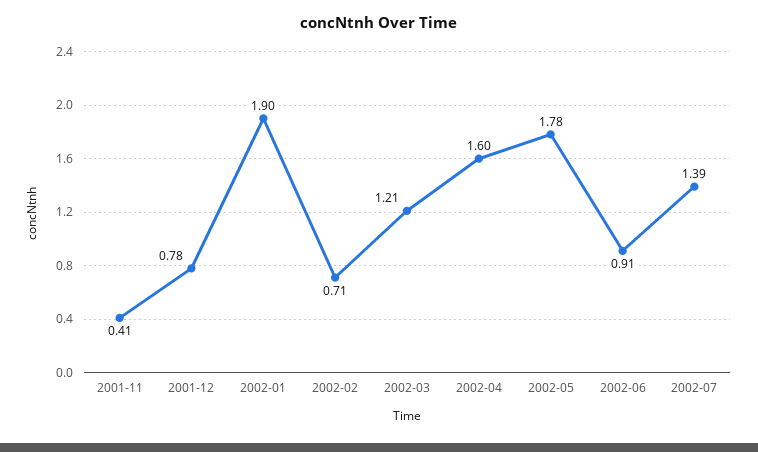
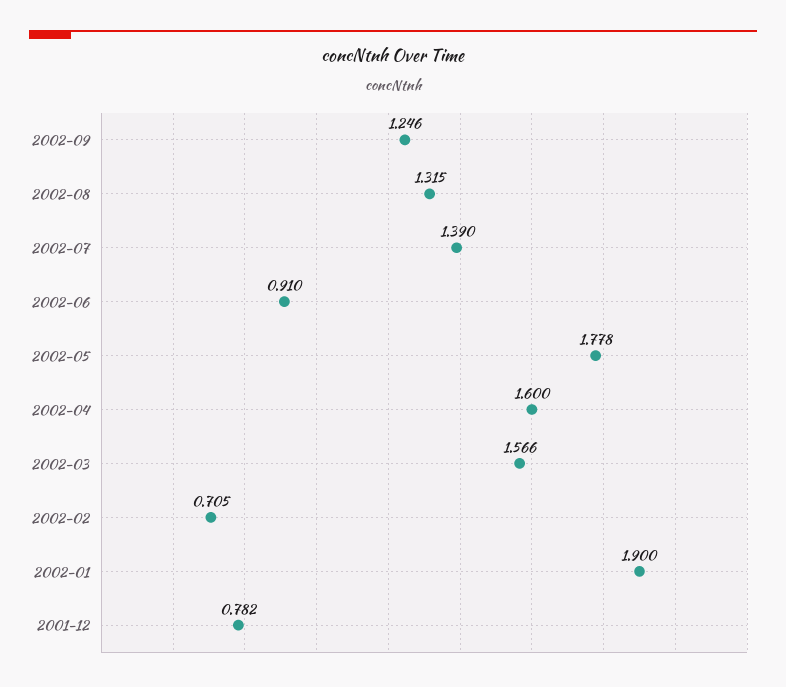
2001-11: 0.41 -> none
2002-03: 1.21 -> 1.566
2002-09: none -> 1.246
2002-08: none -> 1.315

